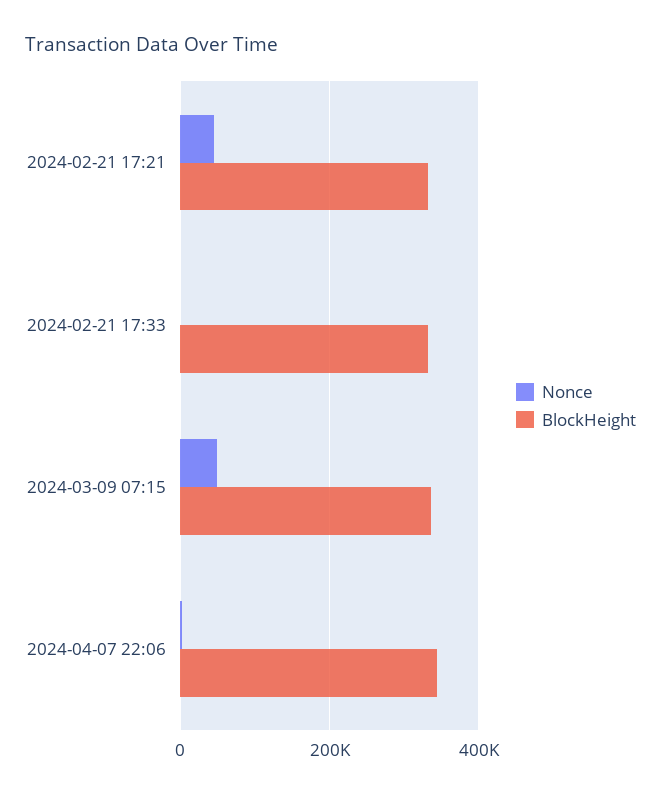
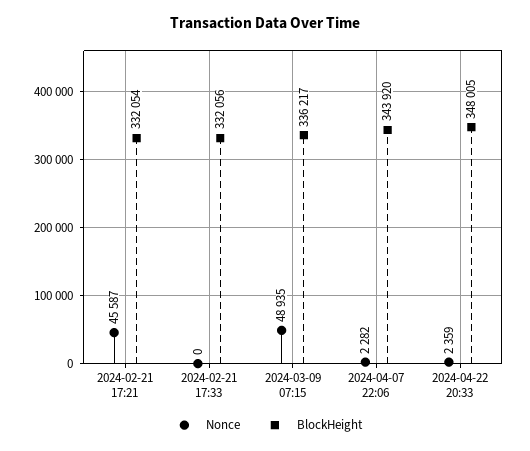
Nonce, 2024-04-22 20:33: none -> 2359
BlockHeight, 2024-04-22 20:33: none -> 348005

